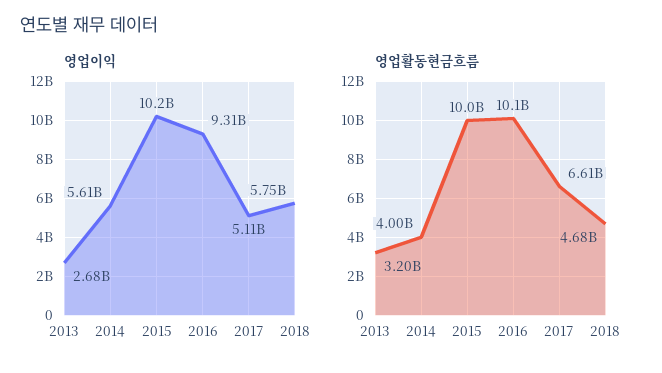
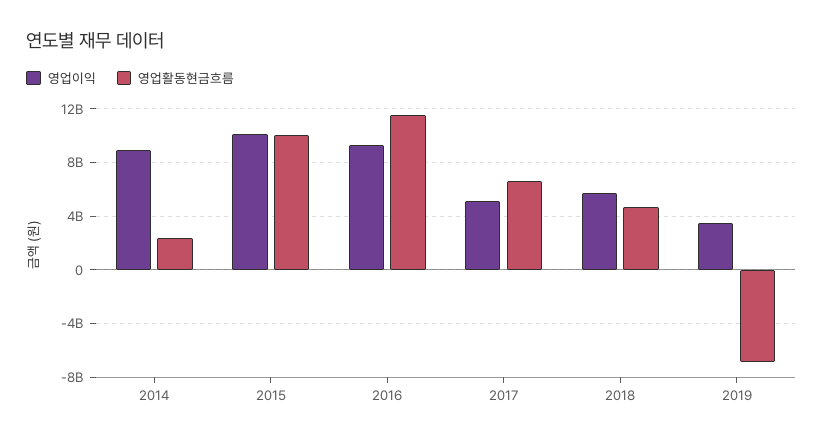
영업이익, 2013: 2680000000 -> none
영업이익, 2014: 5610000000 -> 9000000000
영업활동현금흐름, 2013: 3200000000 -> none
영업활동현금흐름, 2014: 4000000000 -> 2500000000
영업활동현금흐름, 2016: 10100000000 -> 11500000000
영업이익, 2019: none -> 3500000000
영업활동현금흐름, 2019: none -> -7000000000

